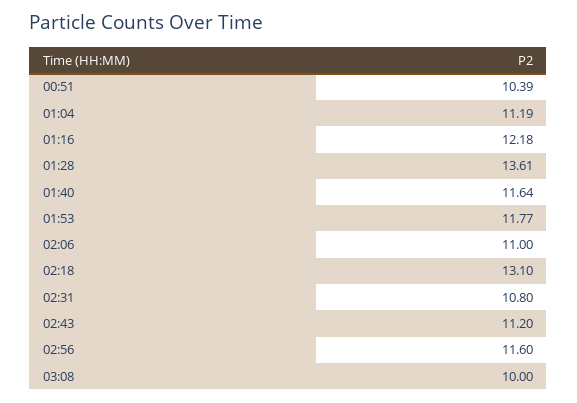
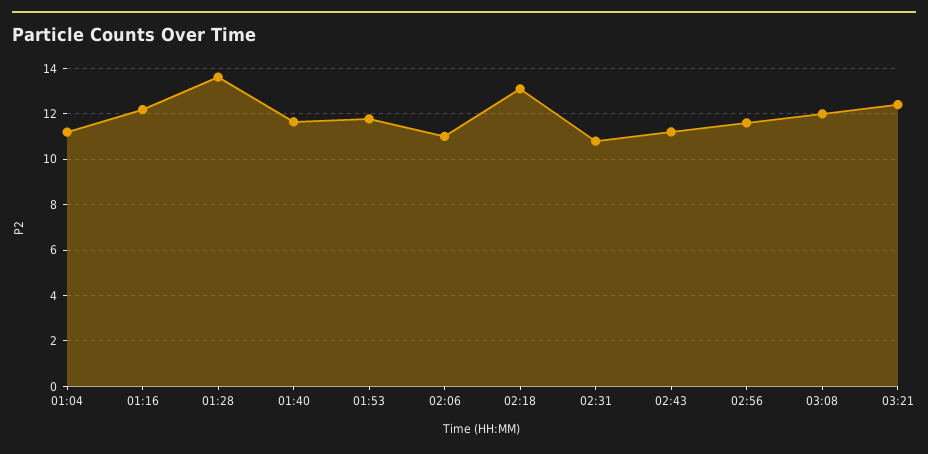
00:51: 10.39 -> none
03:08: 10 -> 12
03:21: none -> 12.5

